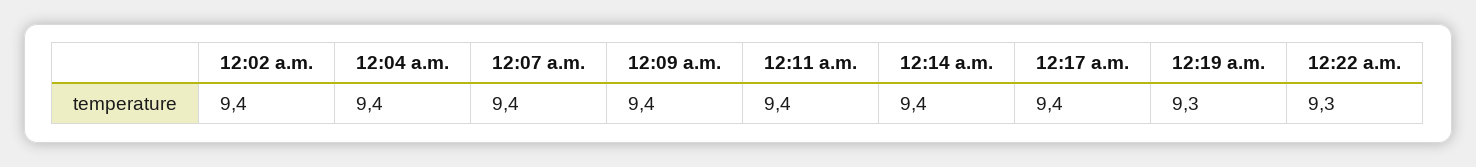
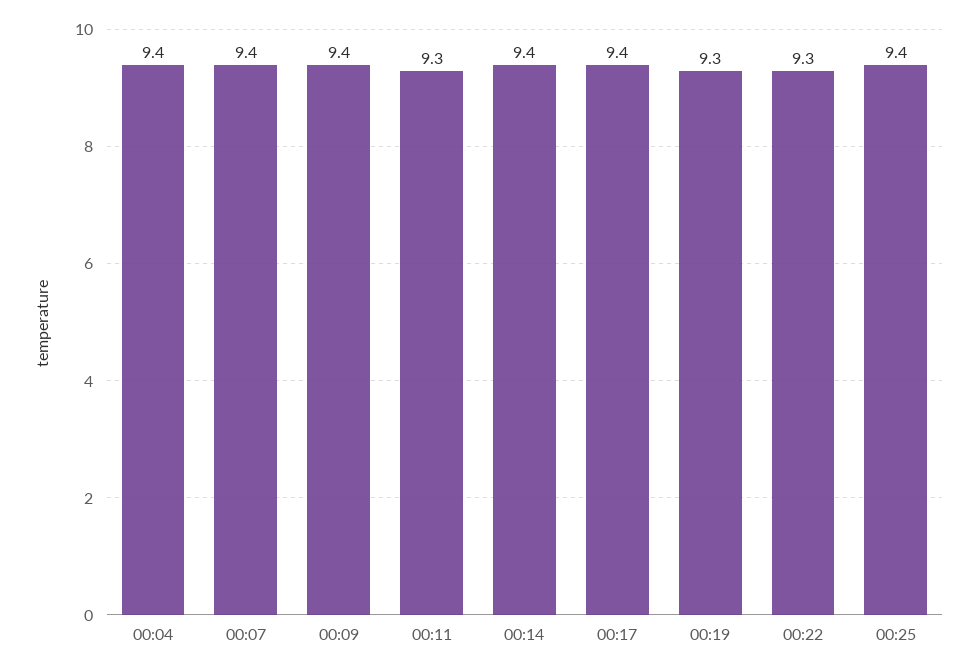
12:02 a.m.: 9.4 -> none
12:11 a.m.: 9.4 -> 9.3
00:25: none -> 9.4

